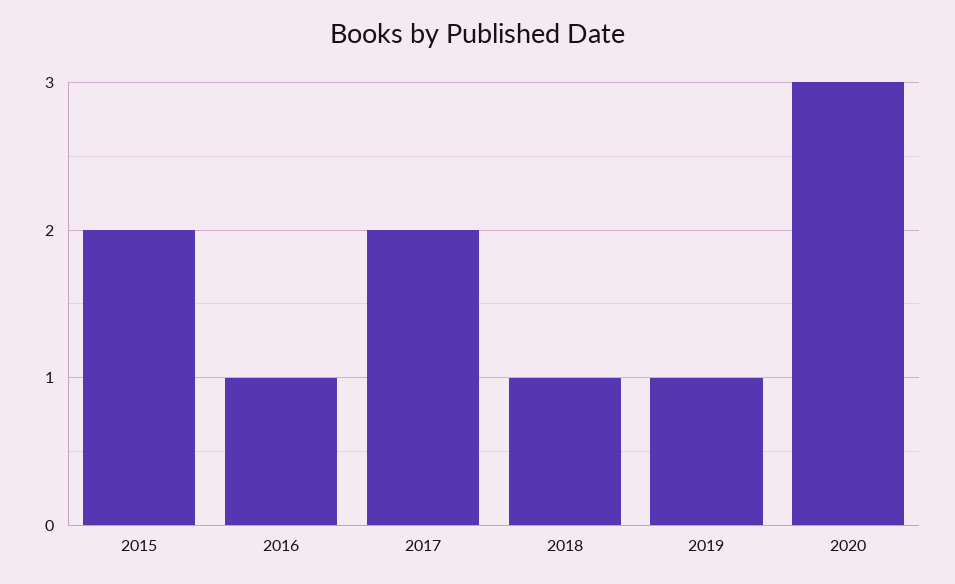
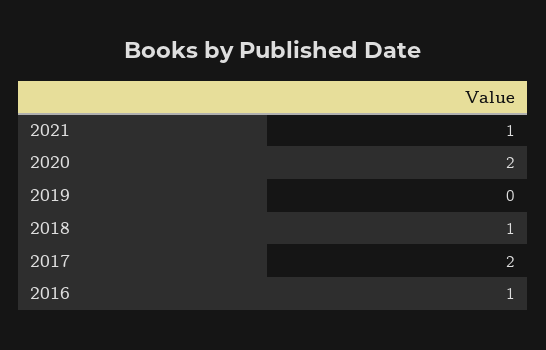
2015: 2 -> none
2019: 1 -> 0
2020: 3 -> 2
2021: none -> 1

